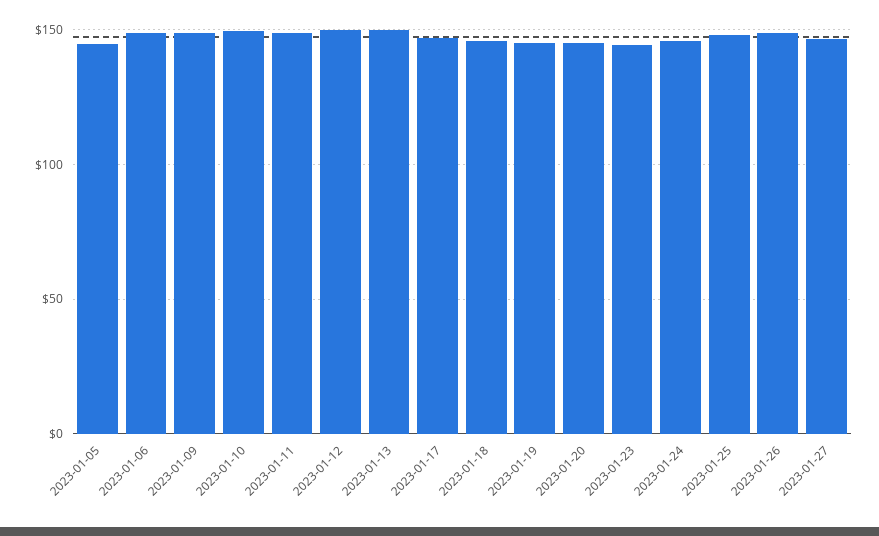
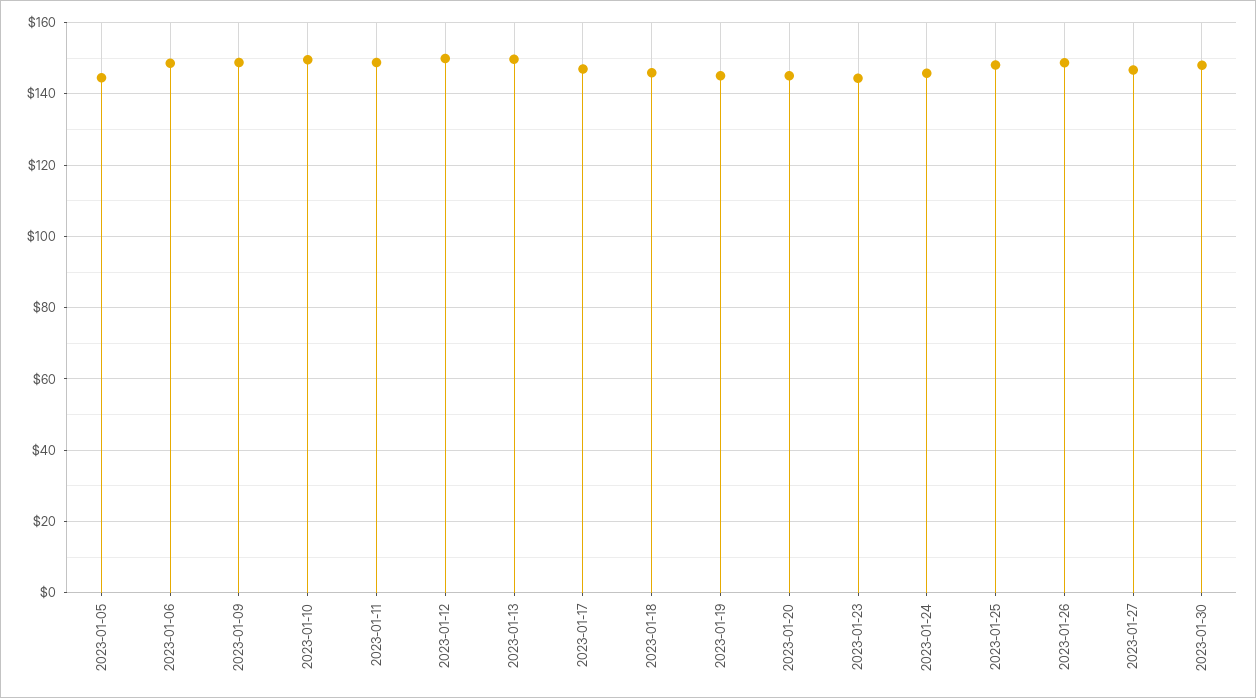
2023-01-30: none -> 148

